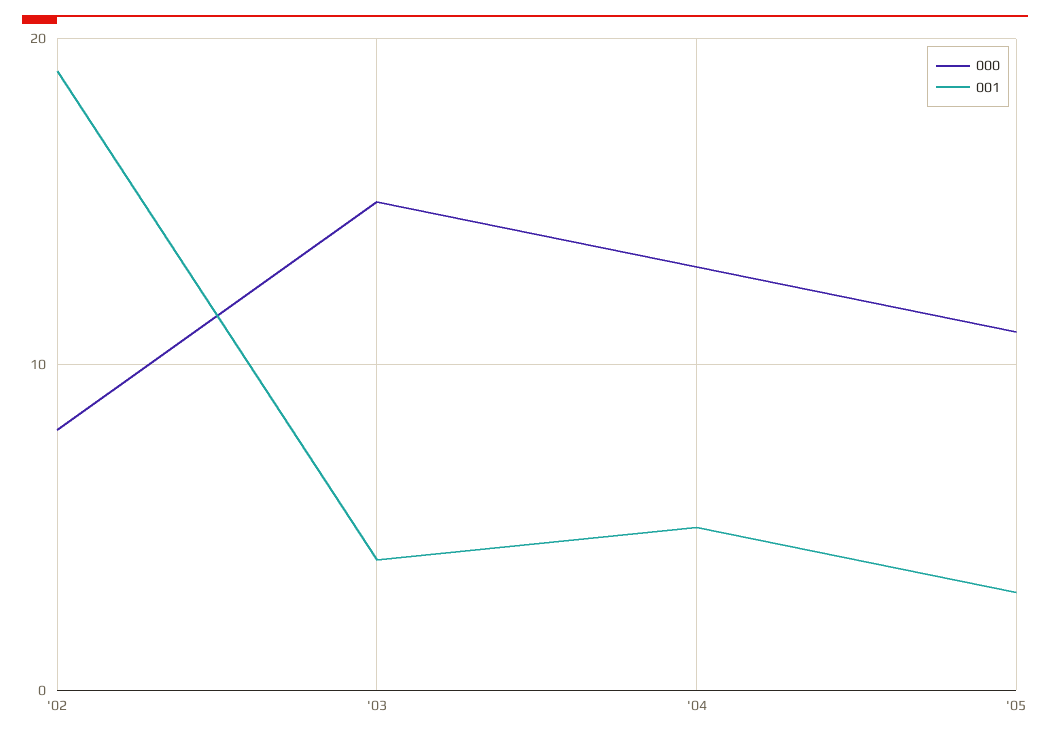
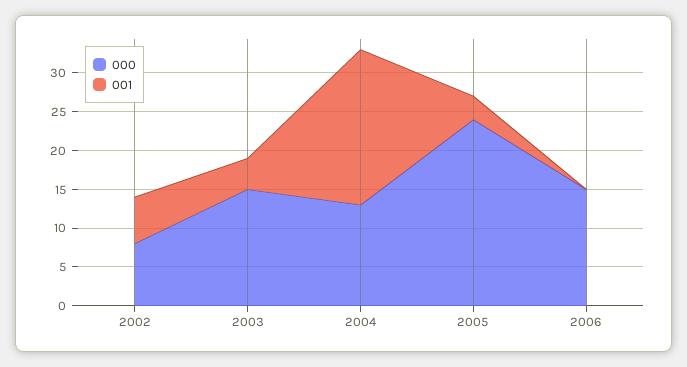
001, '02: 19 -> 5
001, '04: 5 -> 20
000, '05: 11 -> 25
000, 2006: none -> 15
001, 2006: none -> 0

